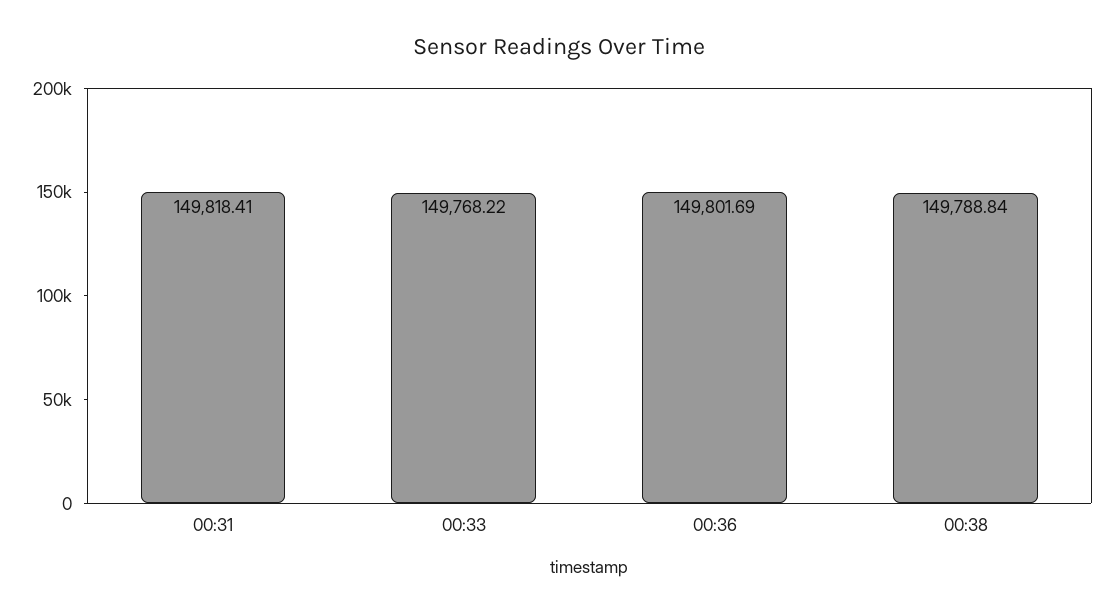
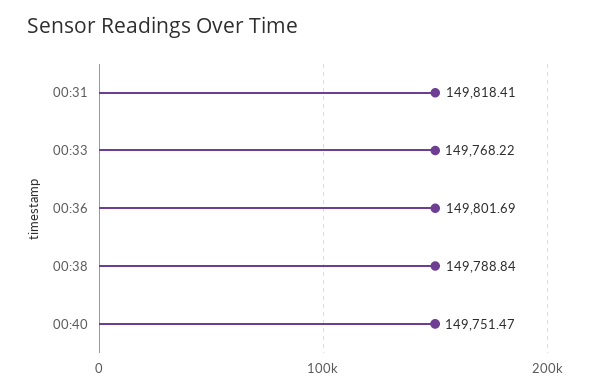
00:40: none -> 149751.47

